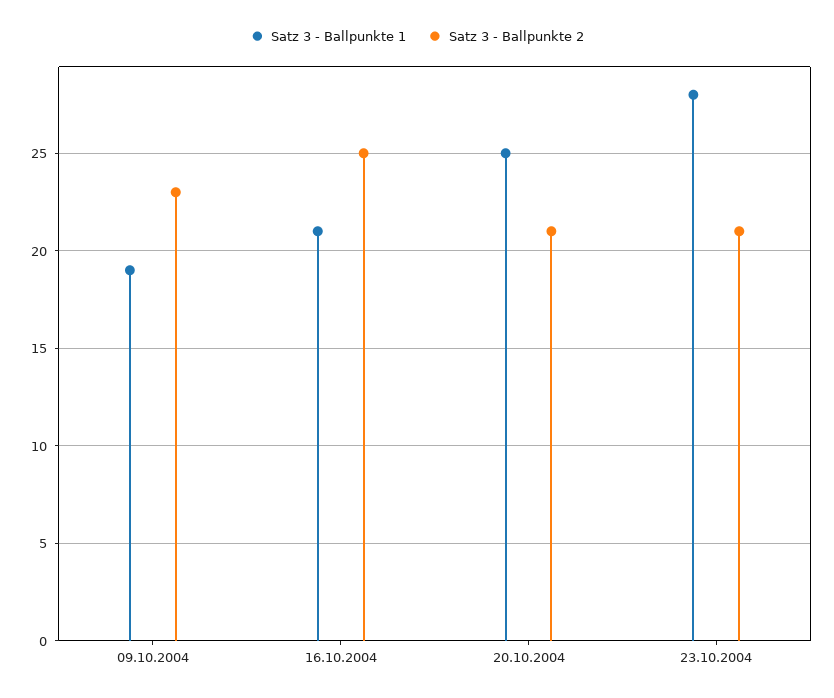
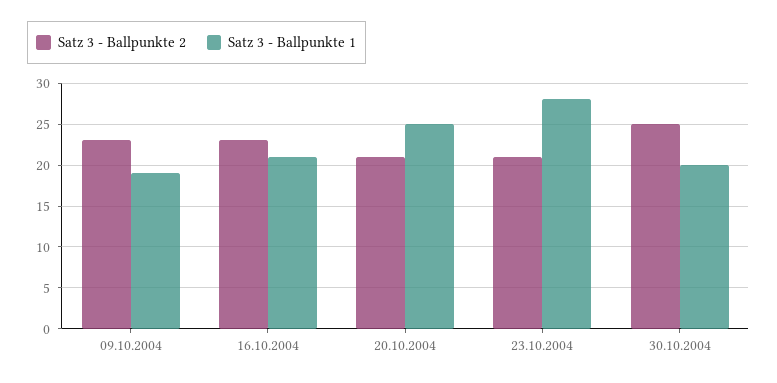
Satz 3 - Ballpunkte 2, 16.10.2004: 25 -> 23
Satz 3 - Ballpunkte 2, 30.10.2004: none -> 25
Satz 3 - Ballpunkte 1, 30.10.2004: none -> 20

